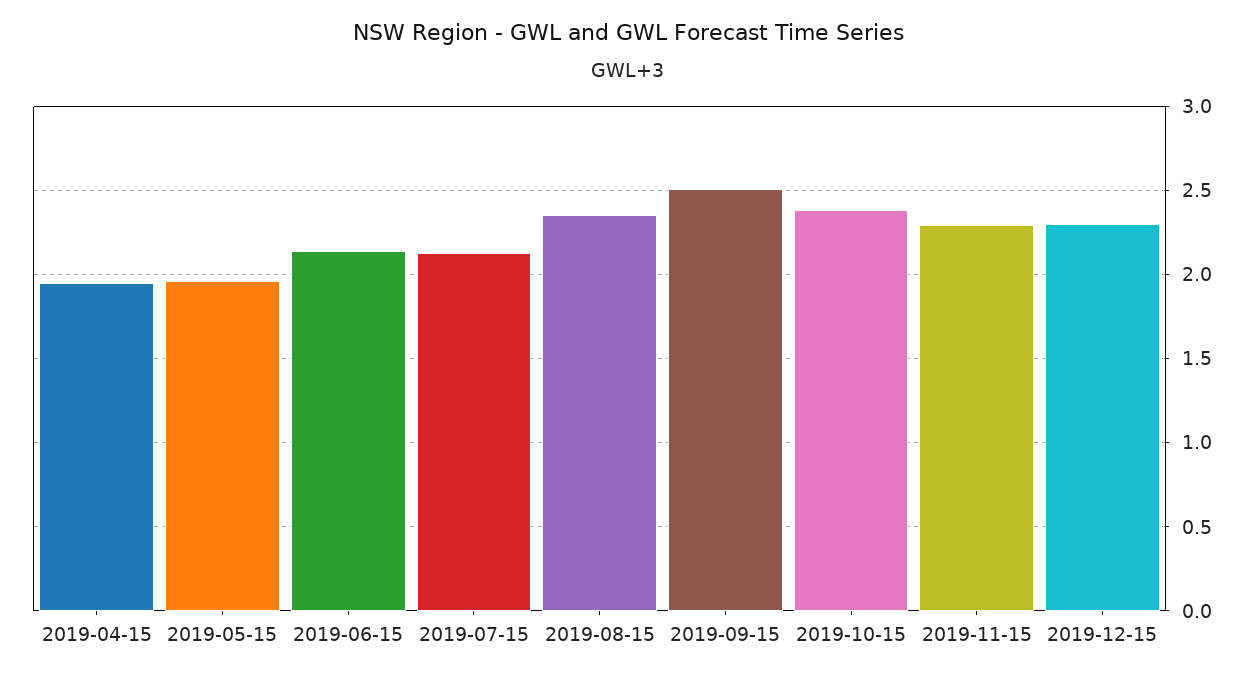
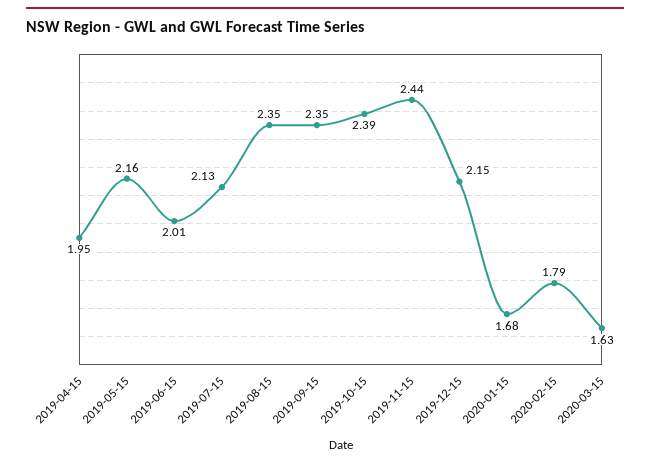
2019-05-15: 1.95 -> 2.16
2019-06-15: 2.15 -> 2.01
2019-09-15: 2.5 -> 2.35
2019-11-15: 2.3 -> 2.44
2019-12-15: 2.3 -> 2.15
2020-01-15: none -> 1.68
2020-02-15: none -> 1.79
2020-03-15: none -> 1.63

